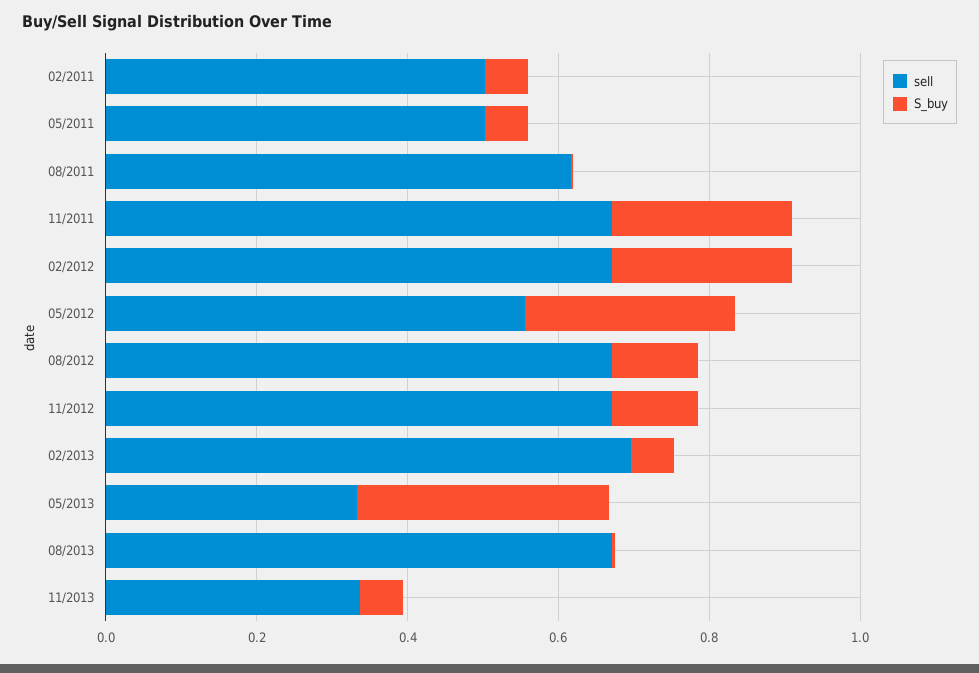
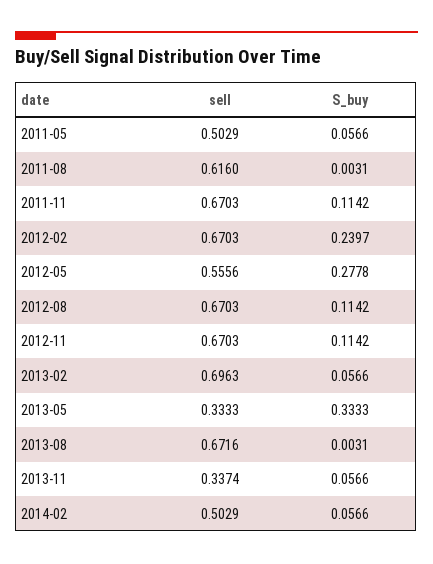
sell, 02/2011: 0.5 -> none
S_buy, 02/2011: 0.05 -> none
S_buy, 11/2011: 0.25 -> 0.1142
sell, 2014-02: none -> 0.5029
S_buy, 2014-02: none -> 0.0566

